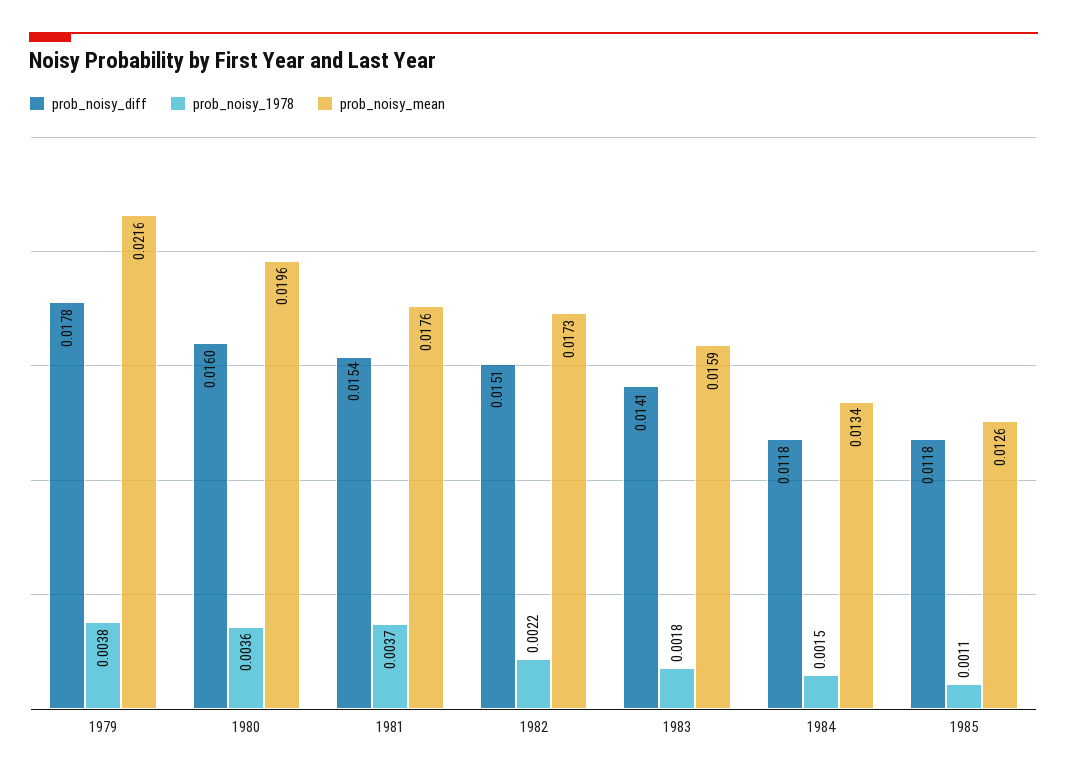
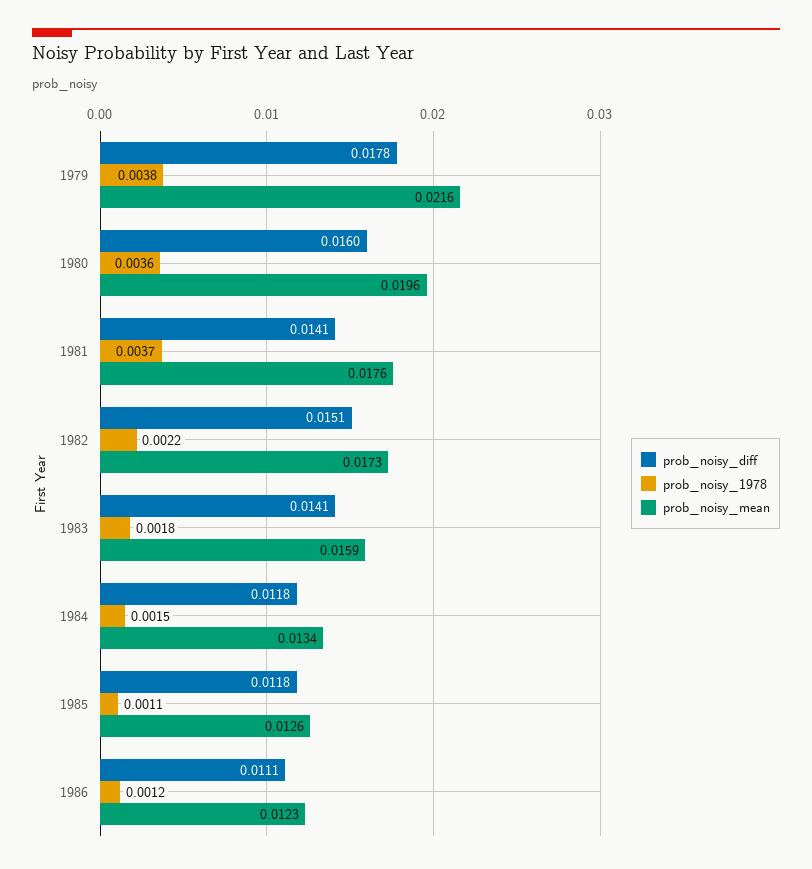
prob_noisy_diff, 1981: 0.0154 -> 0.0141
prob_noisy_diff, 1986: none -> 0.0111
prob_noisy_1978, 1986: none -> 0.0012
prob_noisy_mean, 1986: none -> 0.0123

